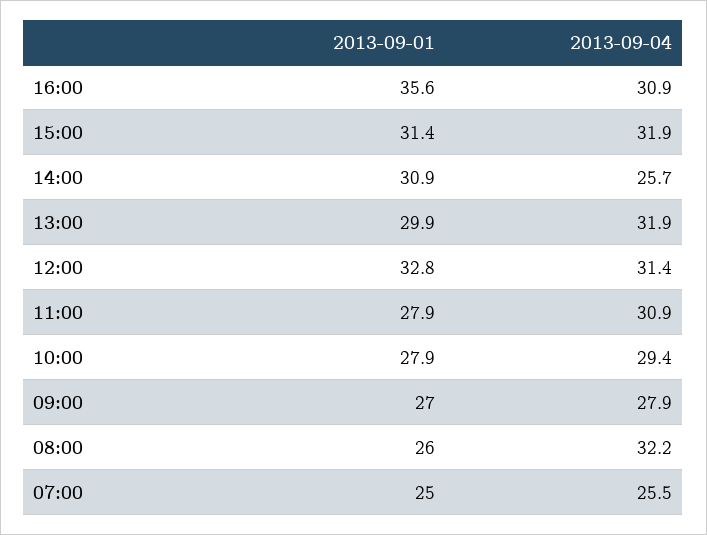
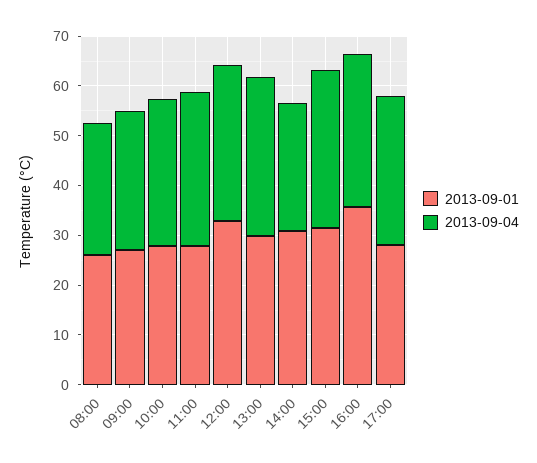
2013-09-04, 08:00: 32.2 -> 26
2013-09-01, 07:00: 25 -> none
2013-09-04, 07:00: 25.5 -> none
2013-09-01, 17:00: none -> 28
2013-09-04, 17:00: none -> 30

